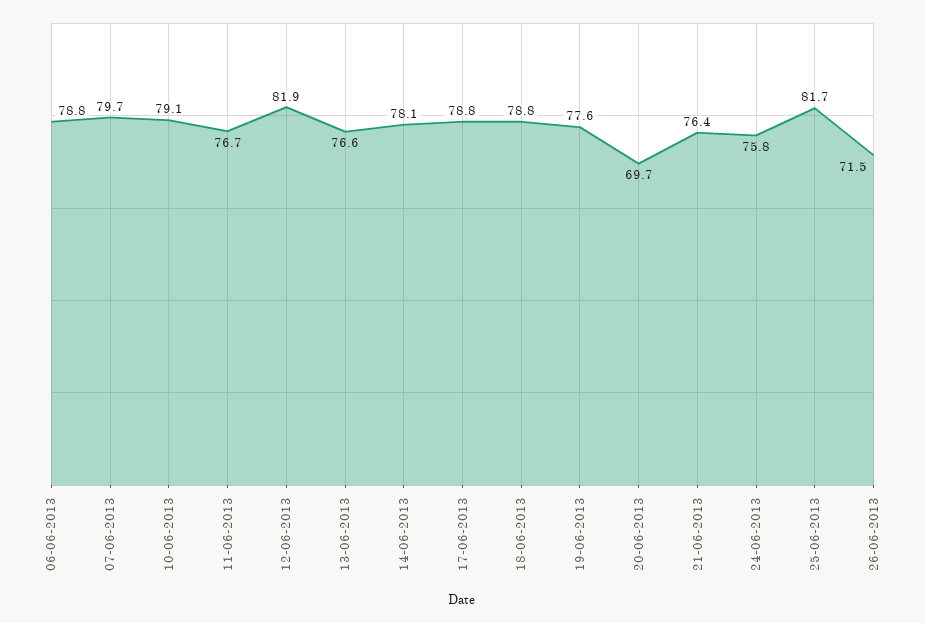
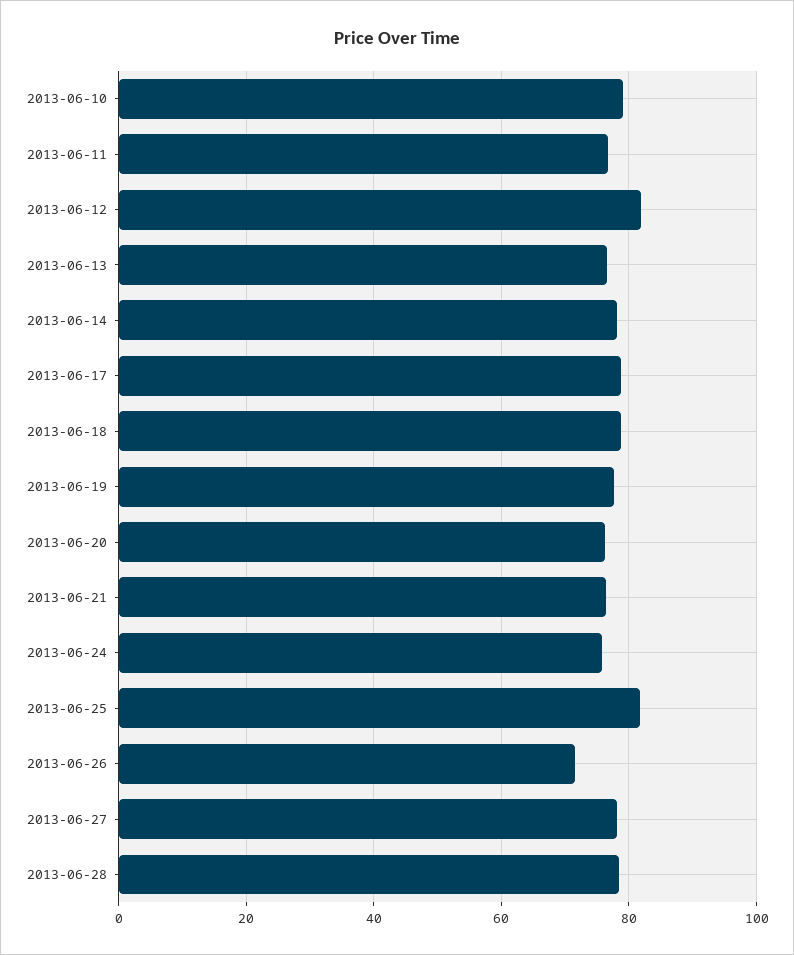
06-06-2013: 78.8 -> none
07-06-2013: 79.7 -> none
20-06-2013: 69.7 -> 76
2013-06-27: none -> 78
2013-06-28: none -> 78

